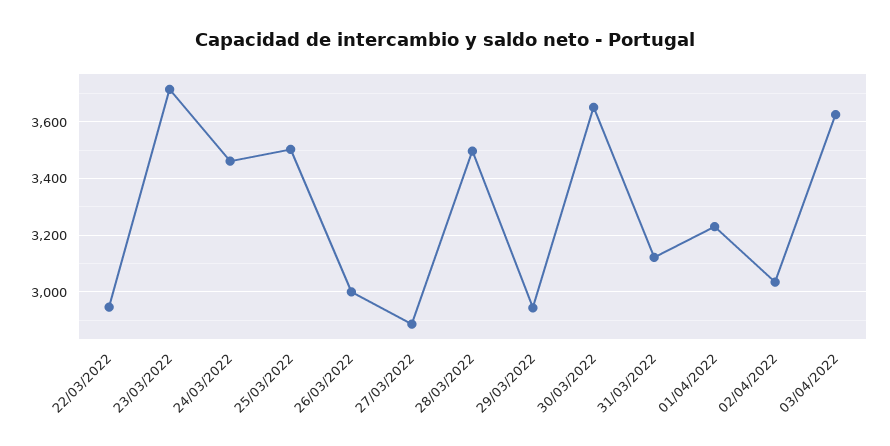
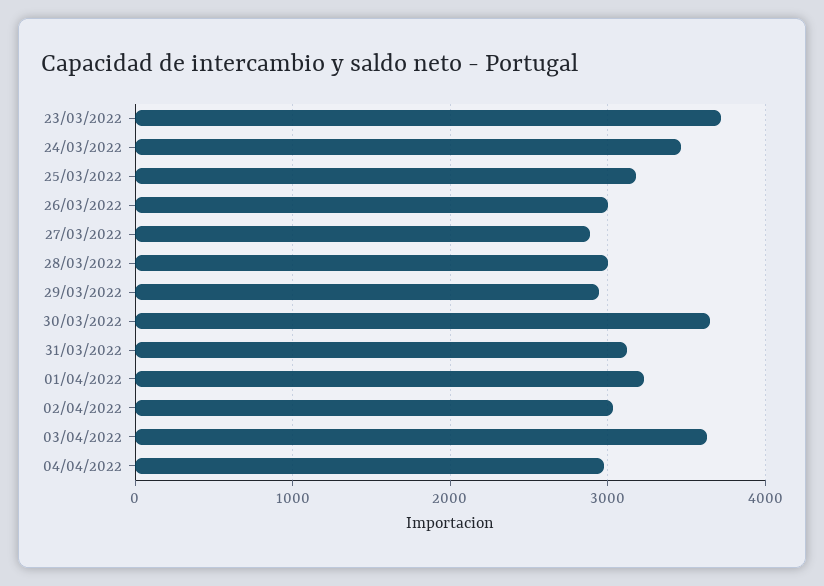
22/03/2022: 2950 -> none
25/03/2022: 3500 -> 3200
28/03/2022: 3500 -> 3000
04/04/2022: none -> 3000

